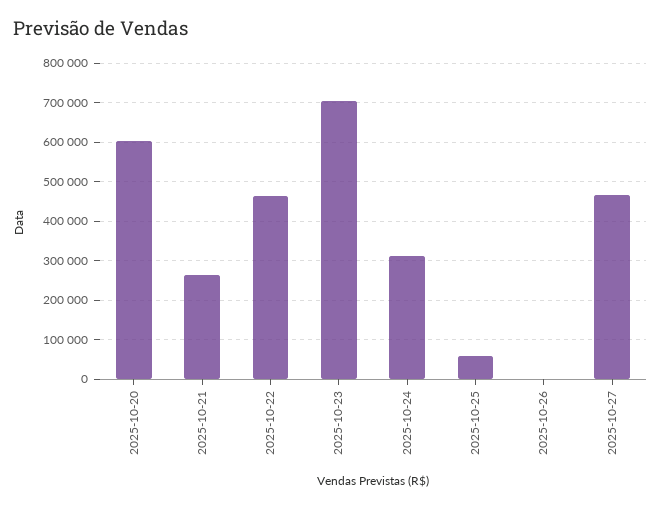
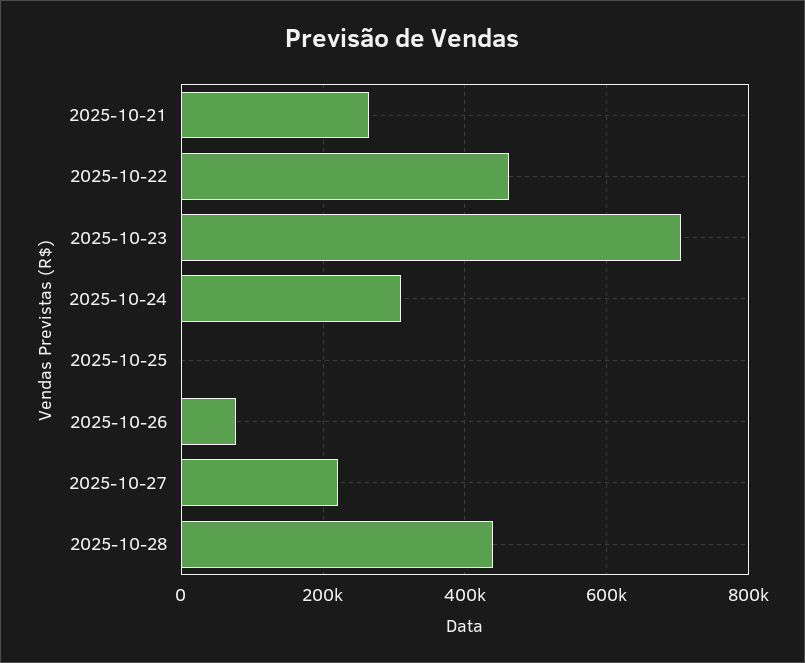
2025-10-20: 600000 -> none
2025-10-25: 60000 -> 0
2025-10-26: 0 -> 80000
2025-10-27: 460000 -> 220000
2025-10-28: none -> 440000

